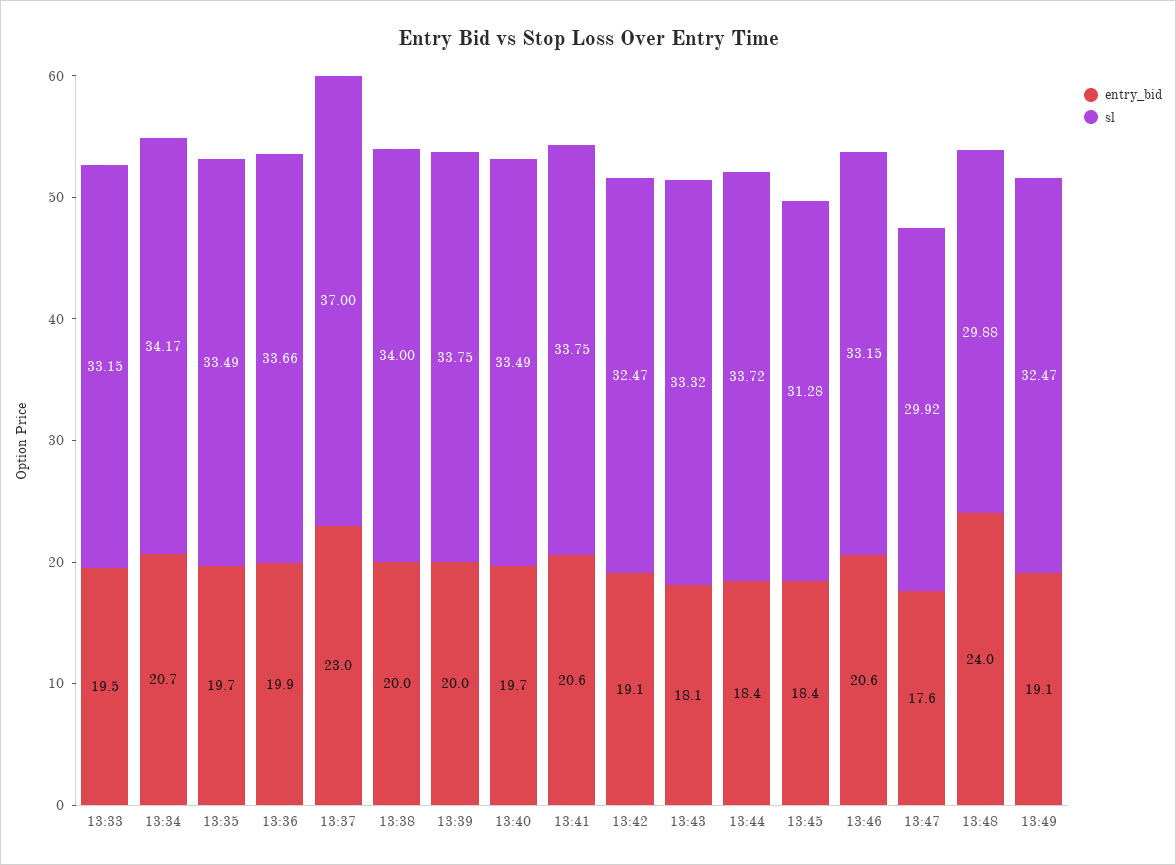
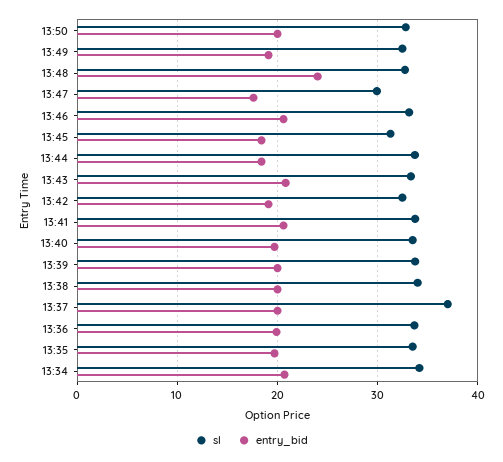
entry_bid, 13:33: 19.5 -> none
sl, 13:33: 33.15 -> none
entry_bid, 13:37: 23 -> 20
entry_bid, 13:43: 18.1 -> 21
sl, 13:48: 29.88 -> 33
sl, 13:50: none -> 33
entry_bid, 13:50: none -> 20

